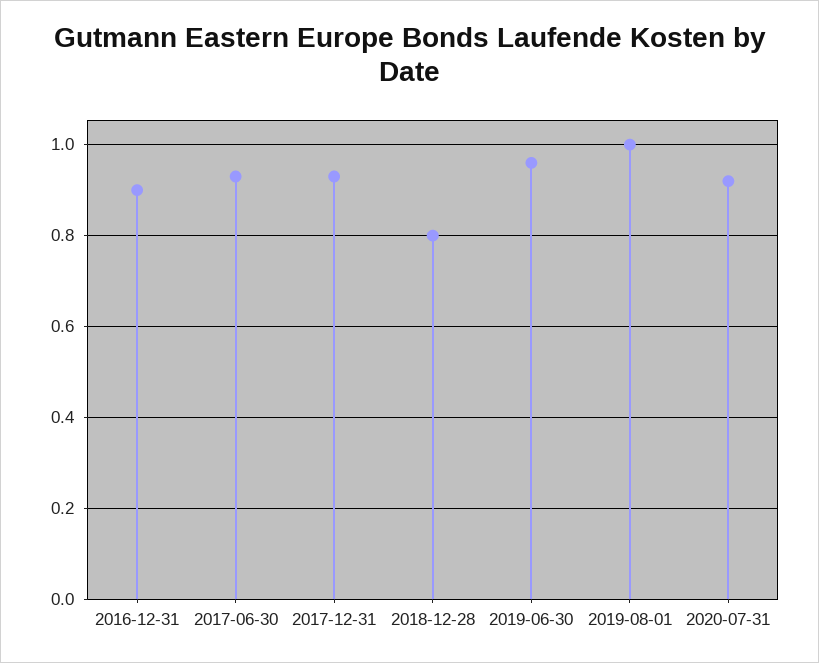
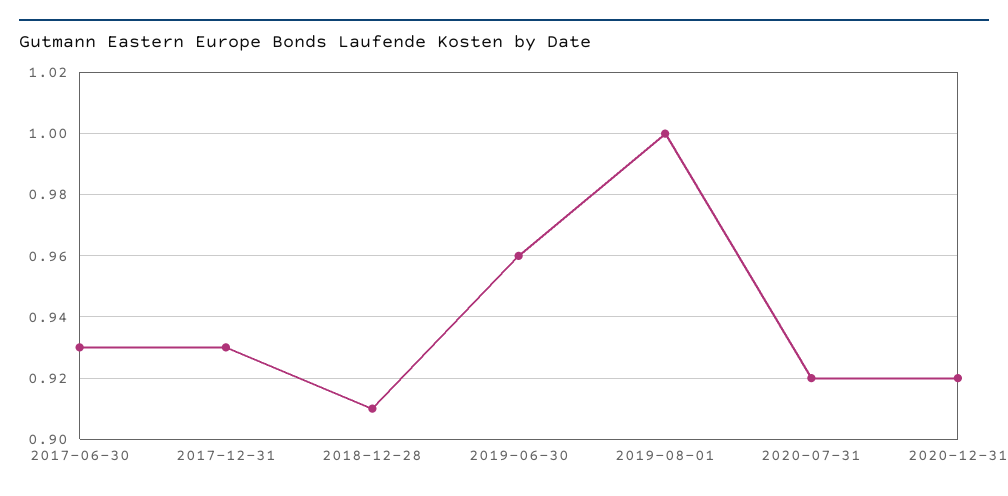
2016-12-31: 0.9 -> none
2018-12-28: 0.8 -> 0.91
2020-12-31: none -> 0.92

